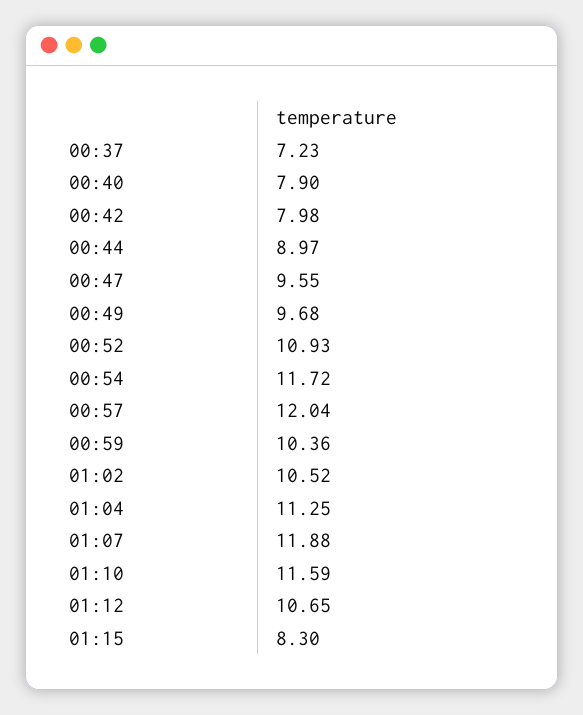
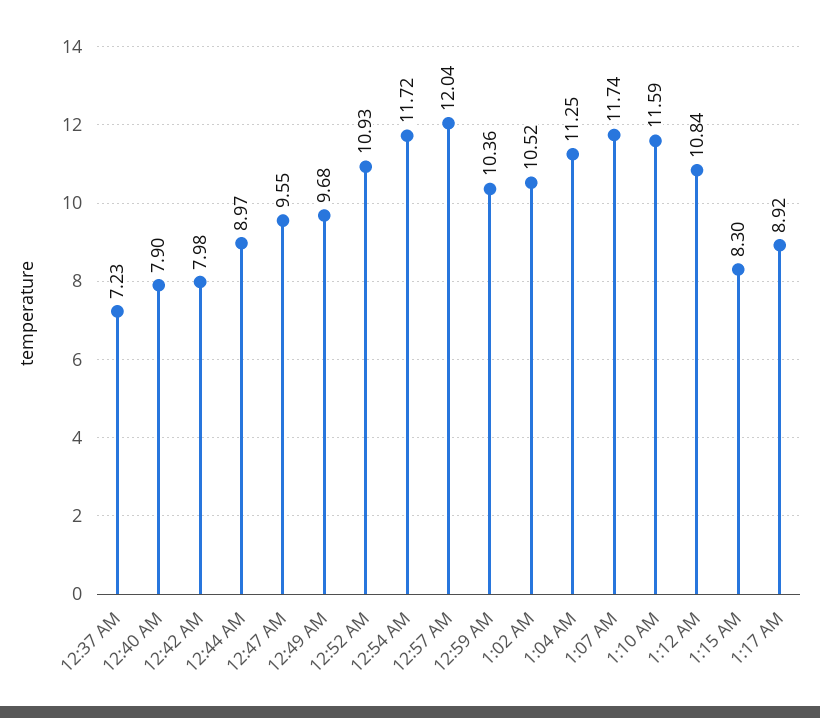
01:07: 11.88 -> 11.74
01:12: 10.65 -> 10.84
1:17 AM: none -> 8.92

